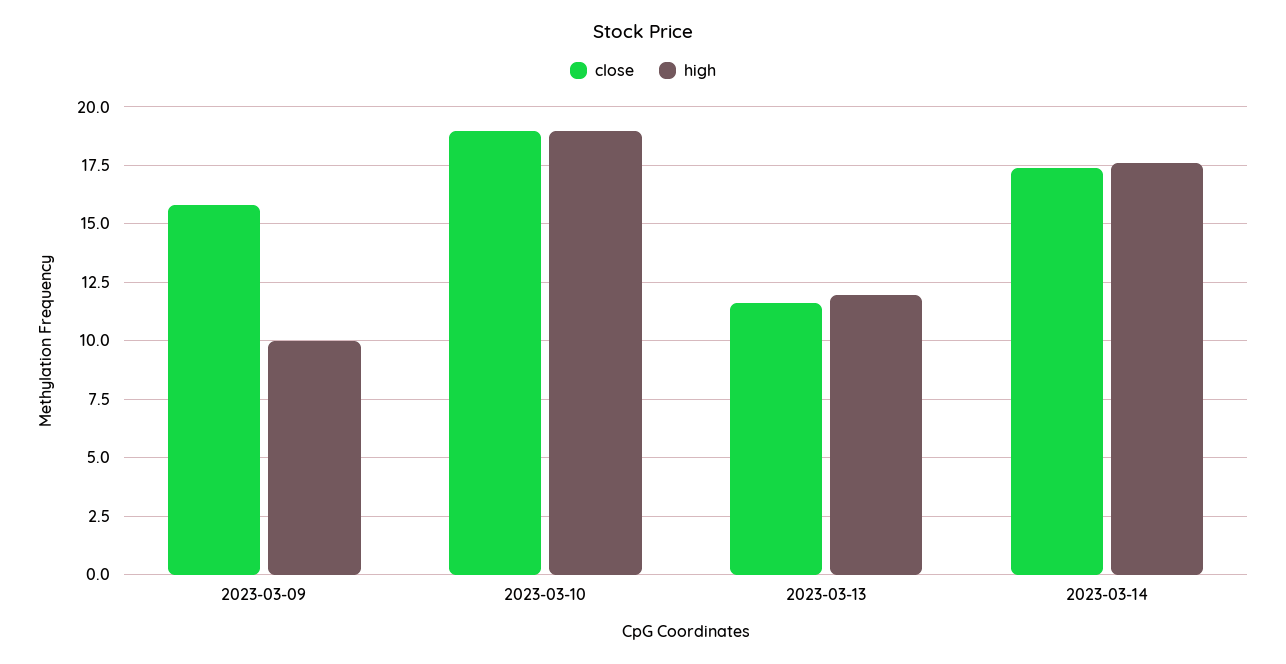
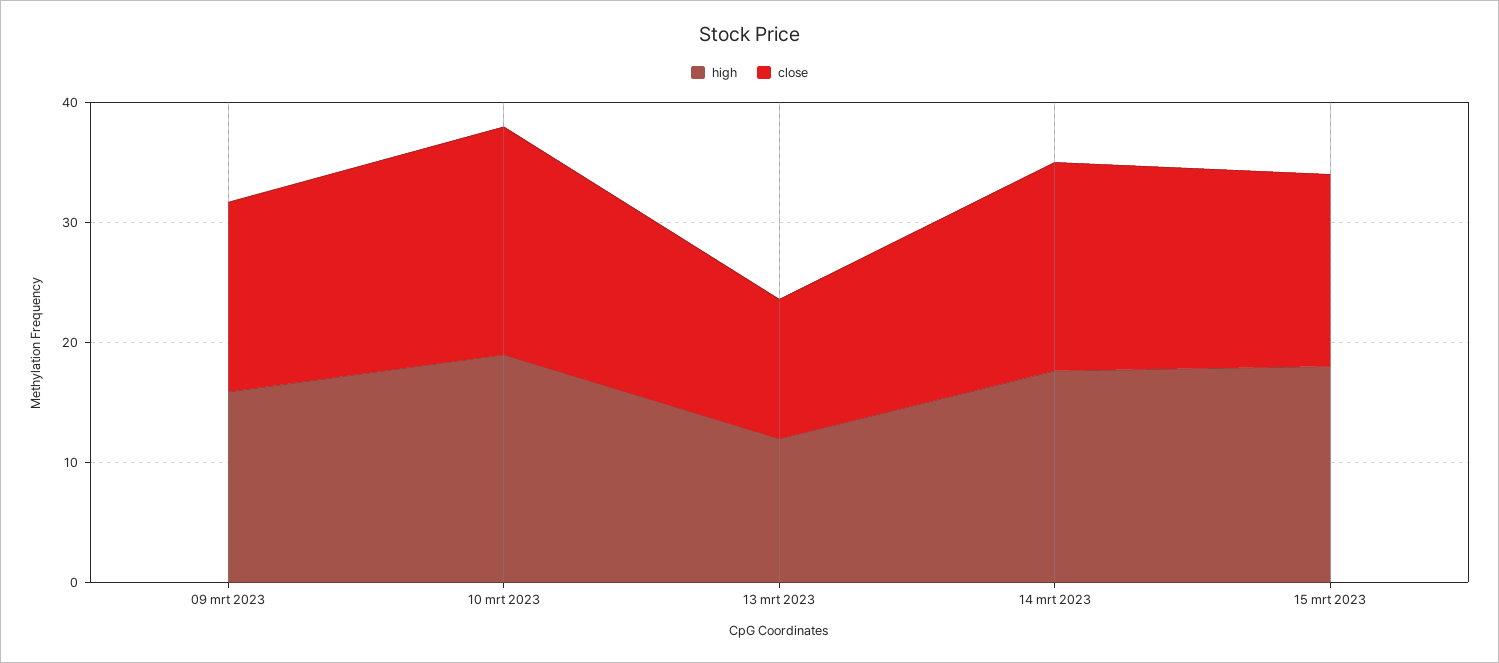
high, 2023-03-09: 10 -> 16
high, 15 mrt 2023: none -> 18
close, 15 mrt 2023: none -> 16

